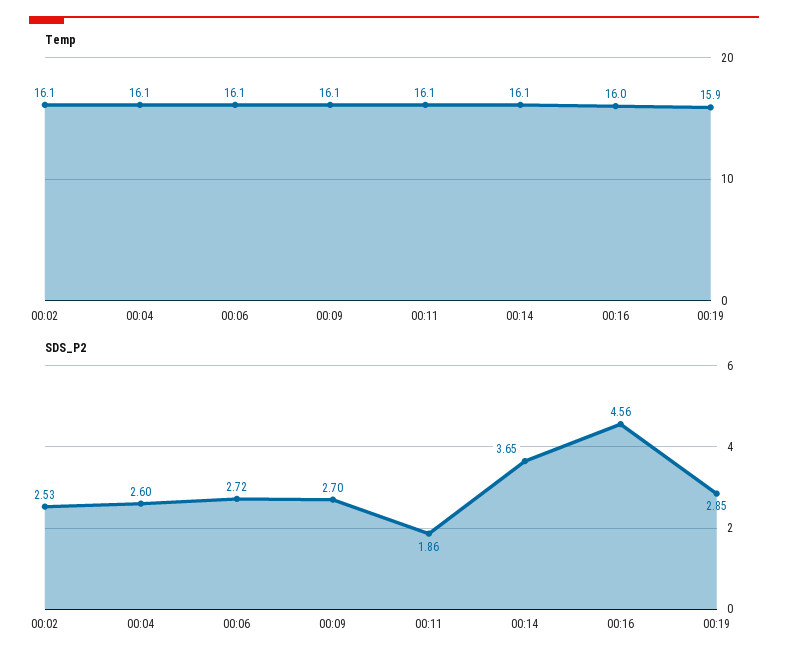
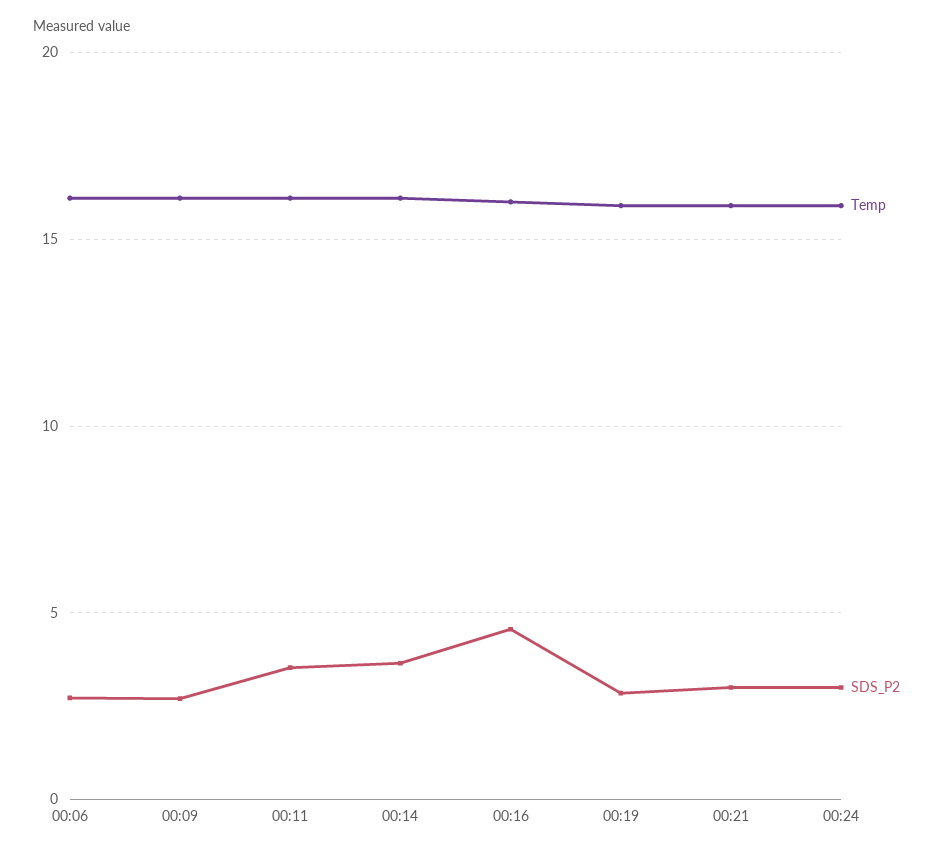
Temp, 00:02: 16.1 -> none
Temp, 00:04: 16.1 -> none
SDS_P2, 00:02: 2.53 -> none
SDS_P2, 00:04: 2.6 -> none
SDS_P2, 00:11: 1.86 -> 3.5
Temp, 00:21: none -> 16
SDS_P2, 00:21: none -> 3
Temp, 00:24: none -> 16
SDS_P2, 00:24: none -> 3

